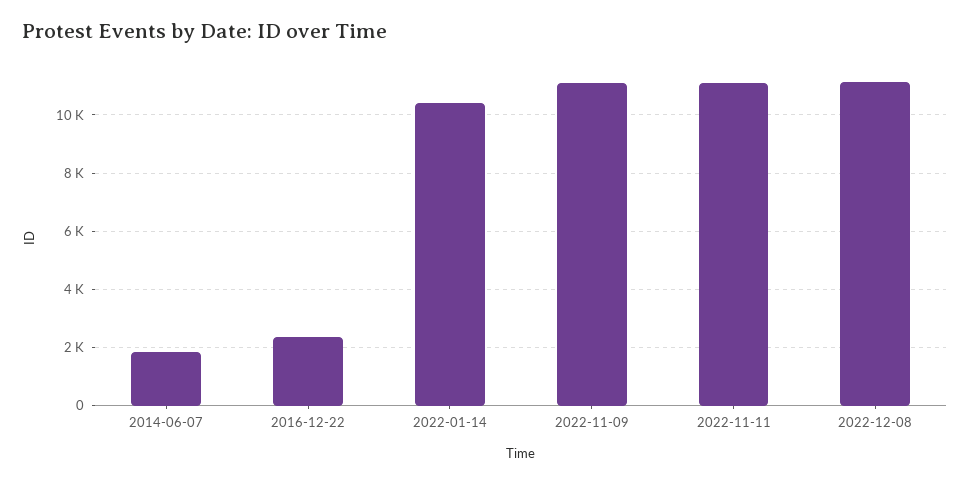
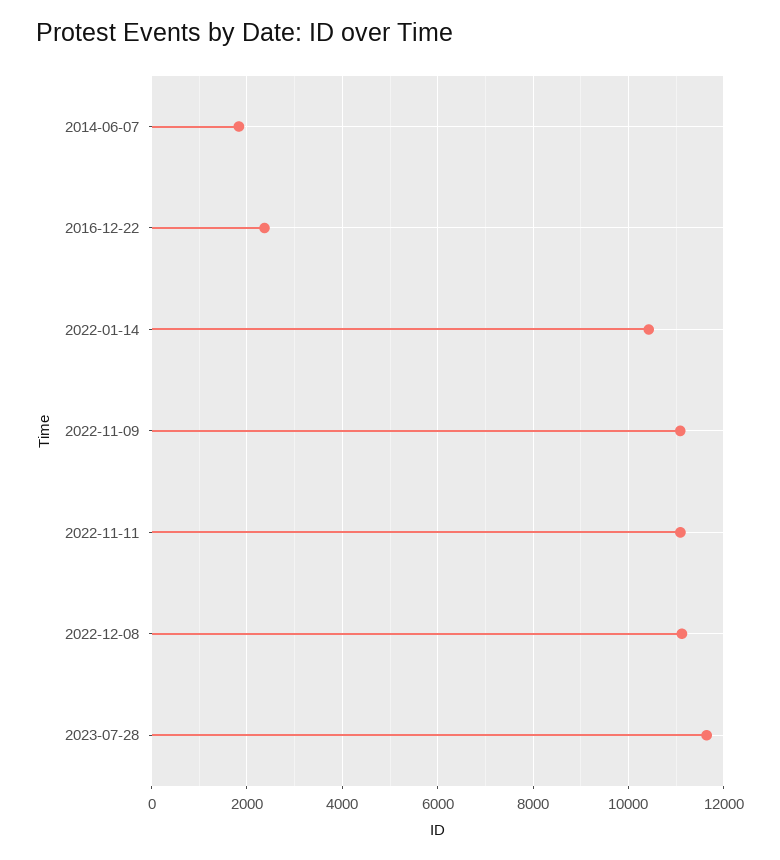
2023-07-28: none -> 11600

